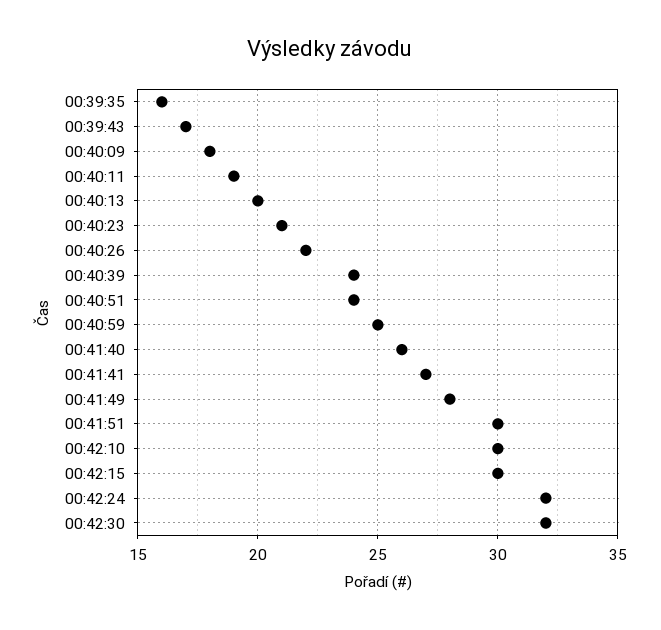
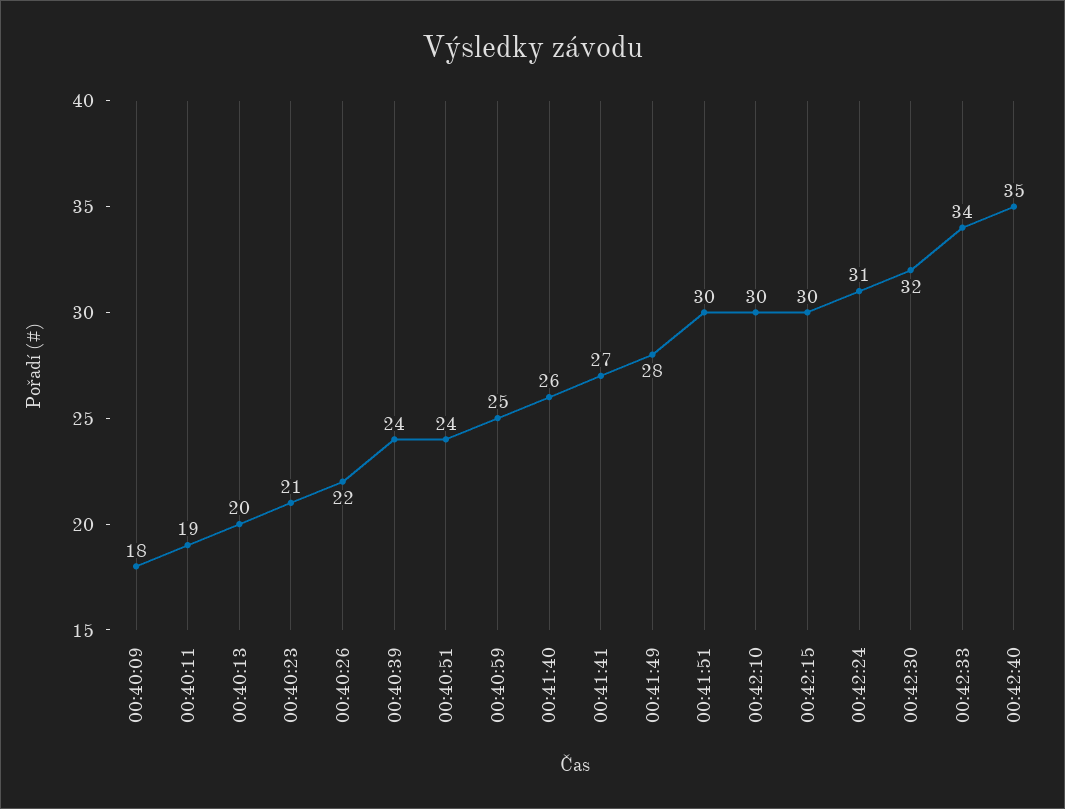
00:39:35: 16 -> none
00:39:43: 17 -> none
00:42:24: 32 -> 31
00:42:33: none -> 34
00:42:40: none -> 35

